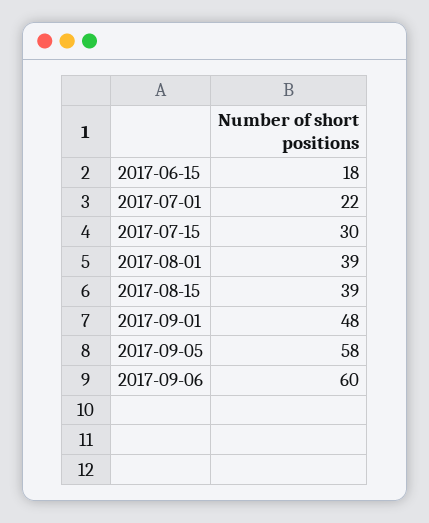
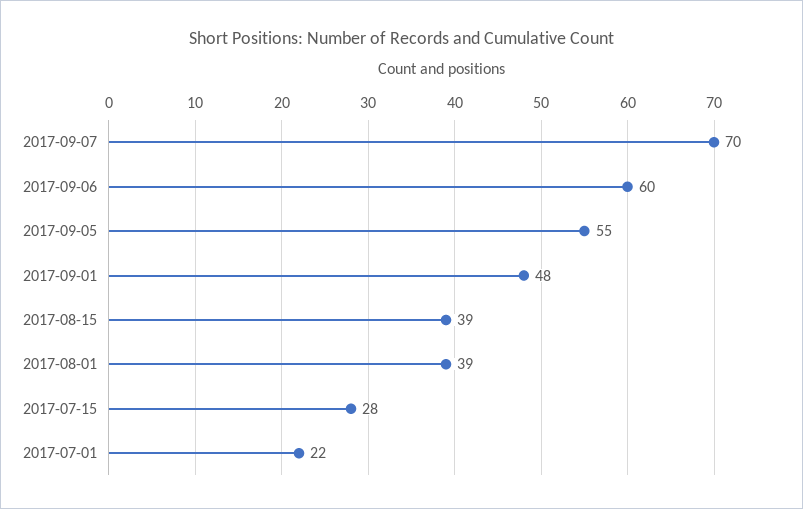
2017-06-15: 18 -> none
2017-07-15: 30 -> 28
2017-09-05: 58 -> 55
2017-09-07: none -> 70

